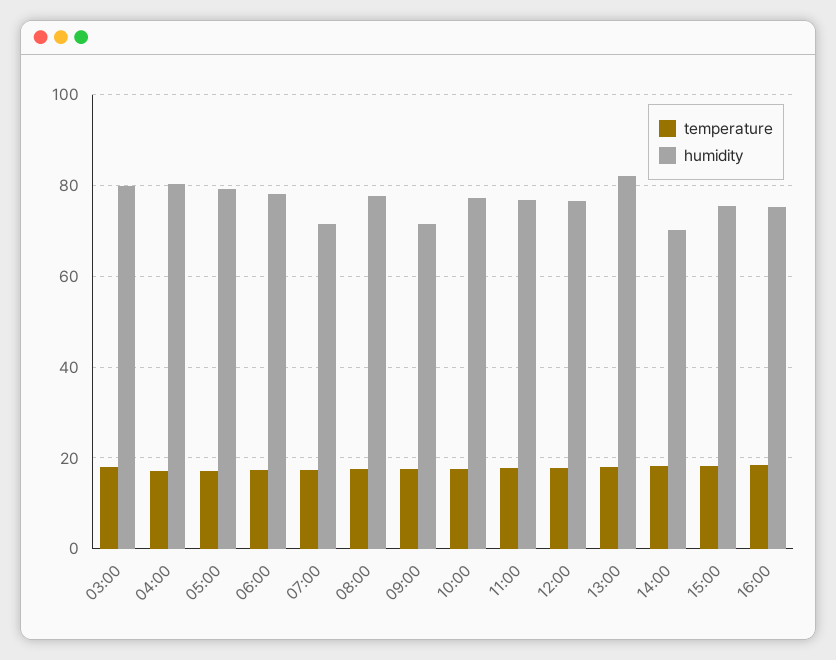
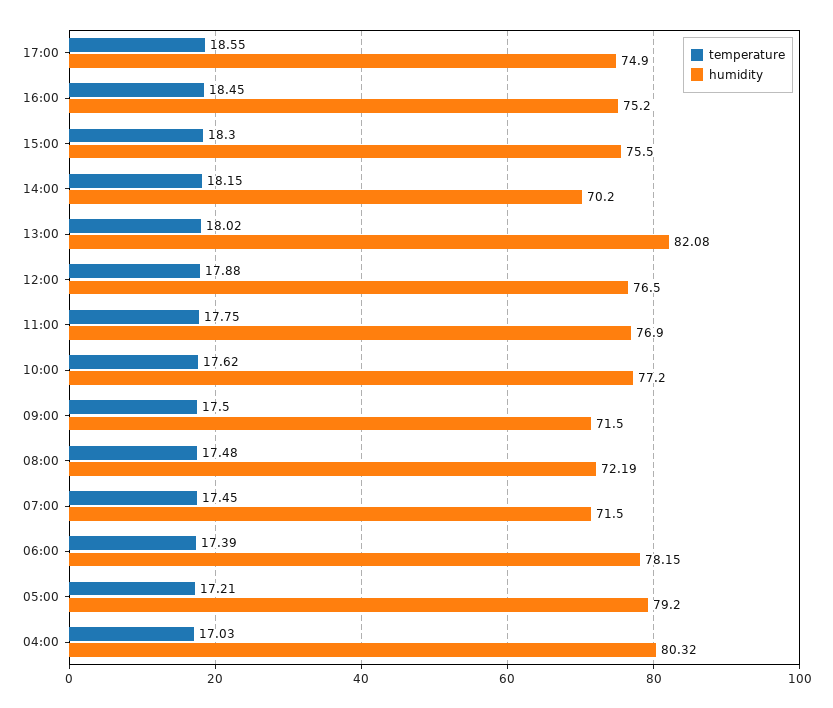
temperature, 03:00: 18 -> none
humidity, 03:00: 80 -> none
humidity, 08:00: 78 -> 72.19
temperature, 17:00: none -> 18.55
humidity, 17:00: none -> 74.9

